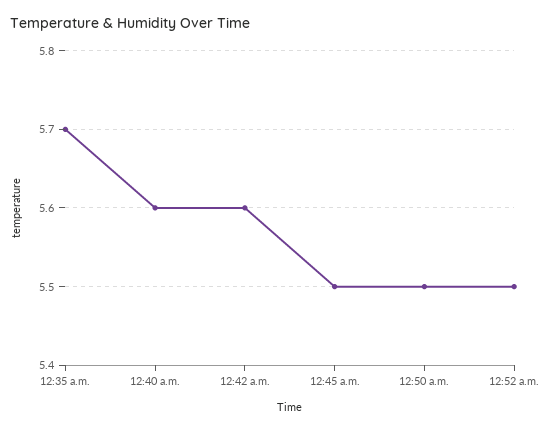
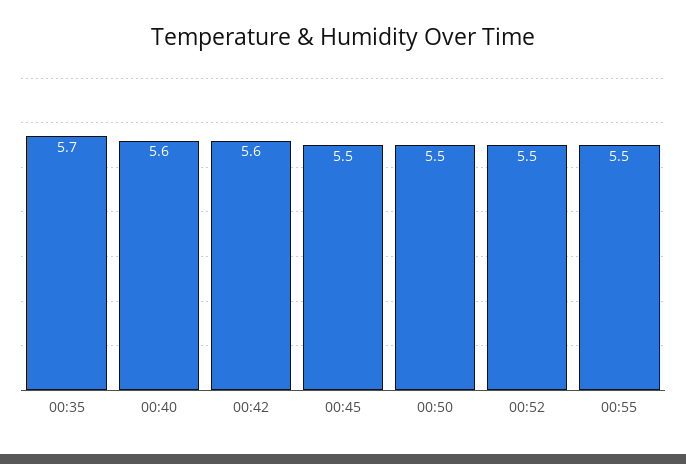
00:55: none -> 5.5

